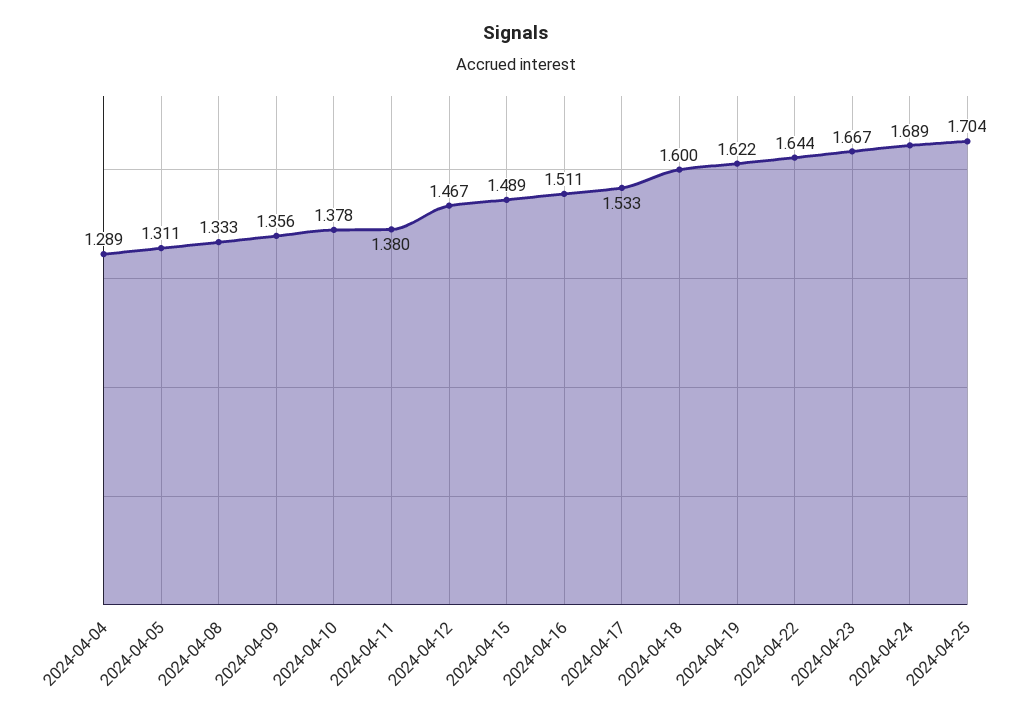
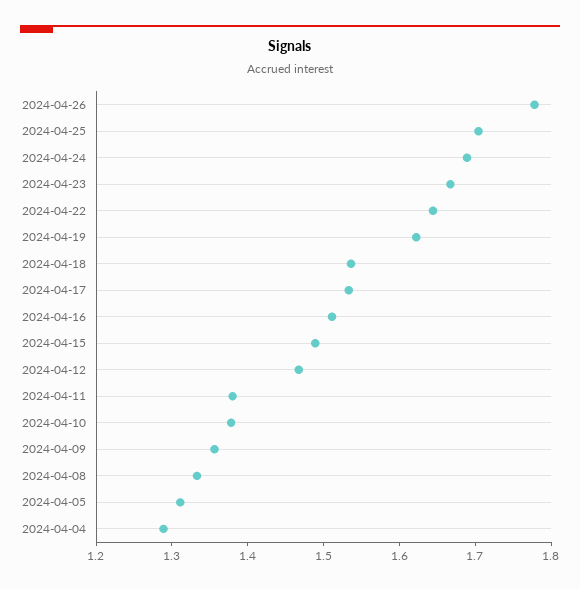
2024-04-18: 1.6 -> 1.54
2024-04-26: none -> 1.78

